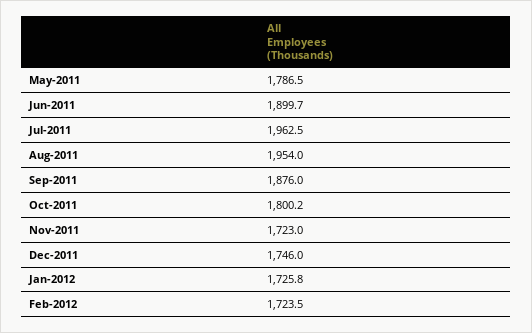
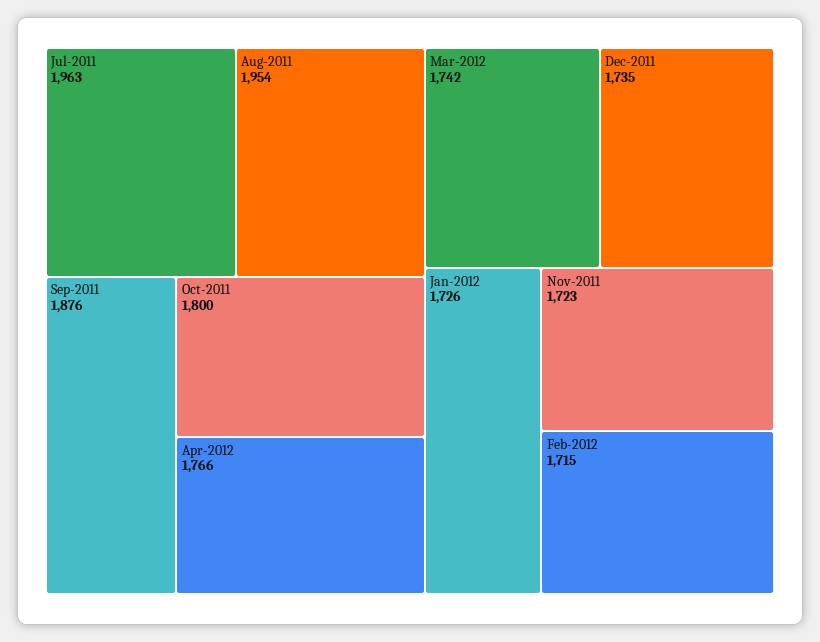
May-2011: 1786.5 -> none
Jun-2011: 1899.7 -> none
Dec-2011: 1746 -> 1735
Feb-2012: 1723.5 -> 1715
Apr-2012: none -> 1766
Mar-2012: none -> 1742

